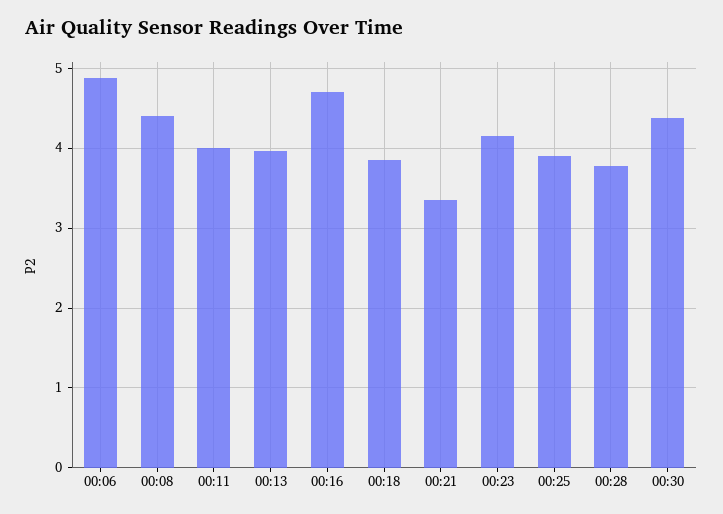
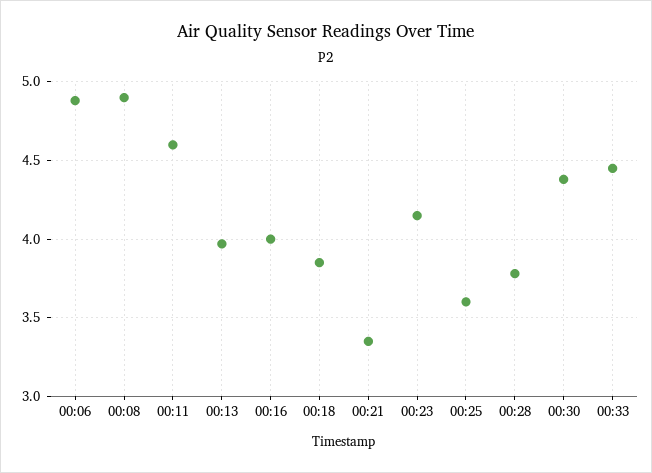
00:08: 4.4 -> 4.9
00:11: 4 -> 4.6
00:16: 4.7 -> 4
00:25: 3.9 -> 3.6
00:33: none -> 4.45

